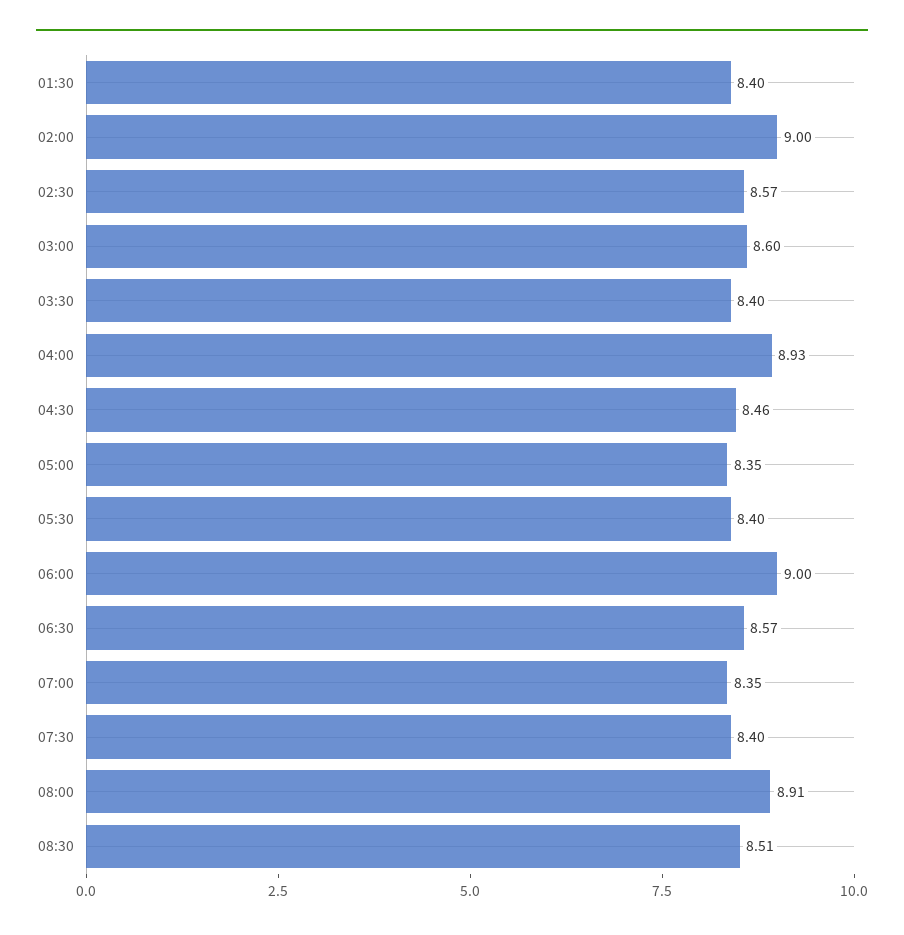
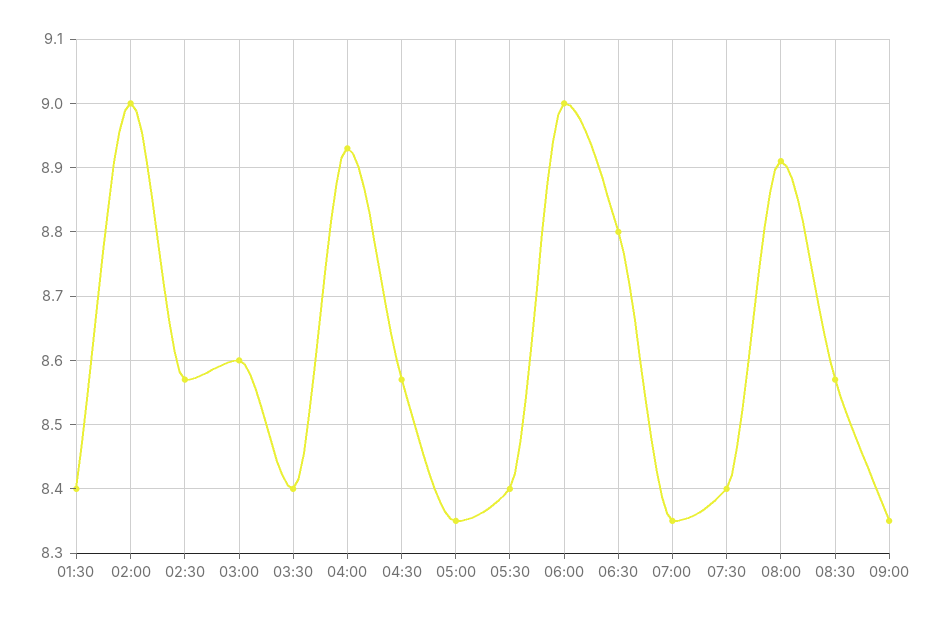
04:30: 8.46 -> 8.57
06:30: 8.57 -> 8.8
08:30: 8.51 -> 8.57
09:00: none -> 8.35

